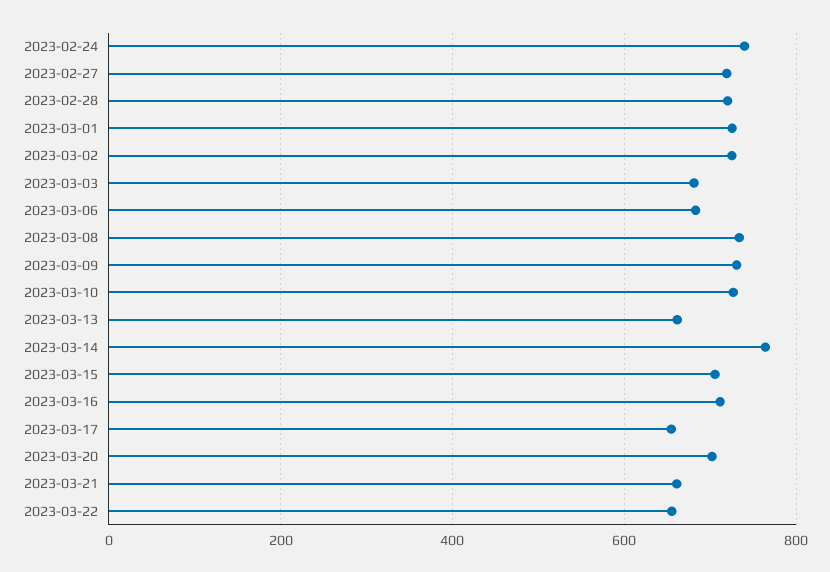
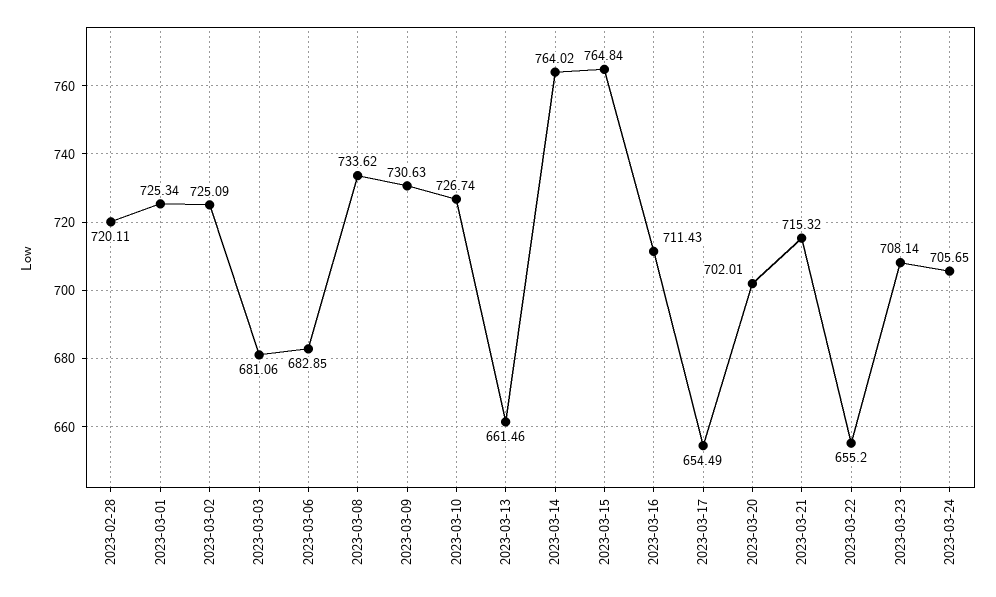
2023-02-24: 740 -> none
2023-02-27: 720 -> none
2023-03-15: 700 -> 764.84
2023-03-21: 660 -> 715.32
2023-03-23: none -> 708.14
2023-03-24: none -> 705.65

